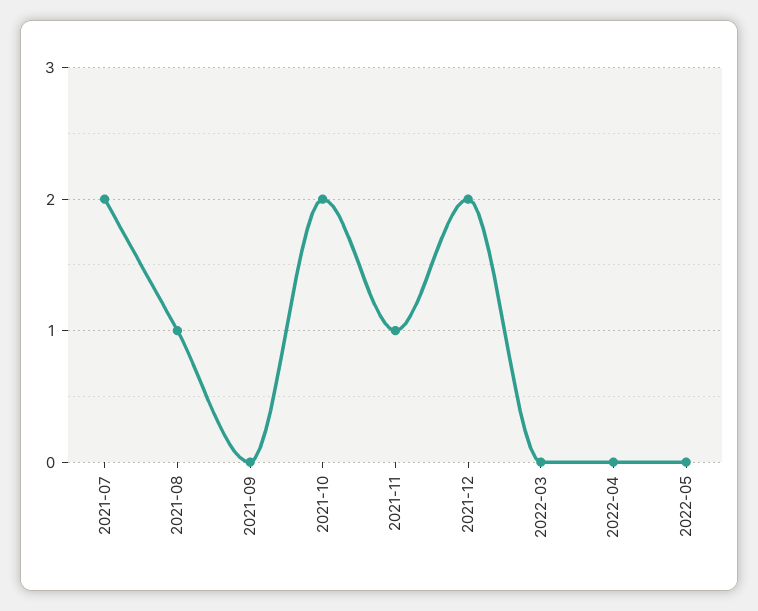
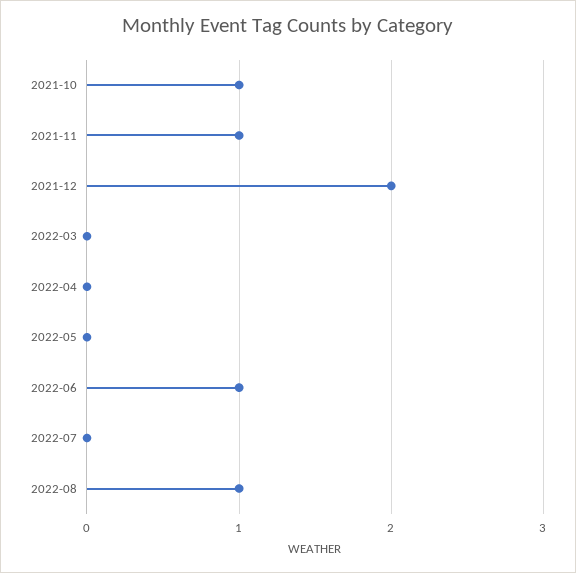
2021-07: 2 -> none
2021-08: 1 -> none
2021-09: 0 -> none
2021-10: 2 -> 1
2022-06: none -> 1
2022-07: none -> 0
2022-08: none -> 1

